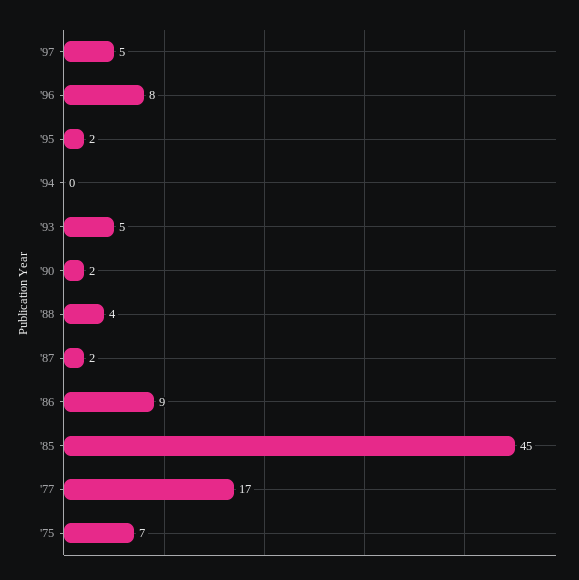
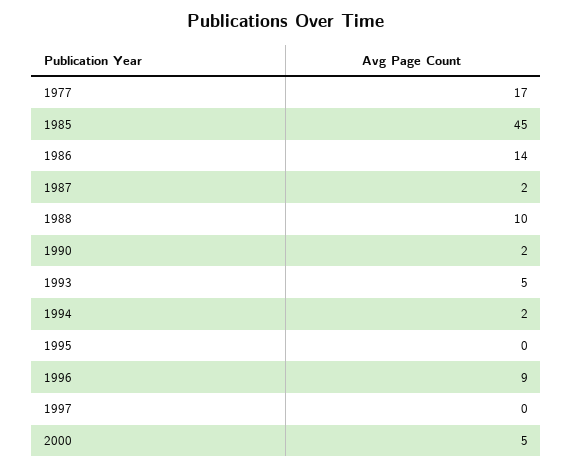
'97: 5 -> 0
'96: 8 -> 9
'95: 2 -> 0
'94: 0 -> 2
'88: 4 -> 10
'86: 9 -> 14
'75: 7 -> none
2000: none -> 5

